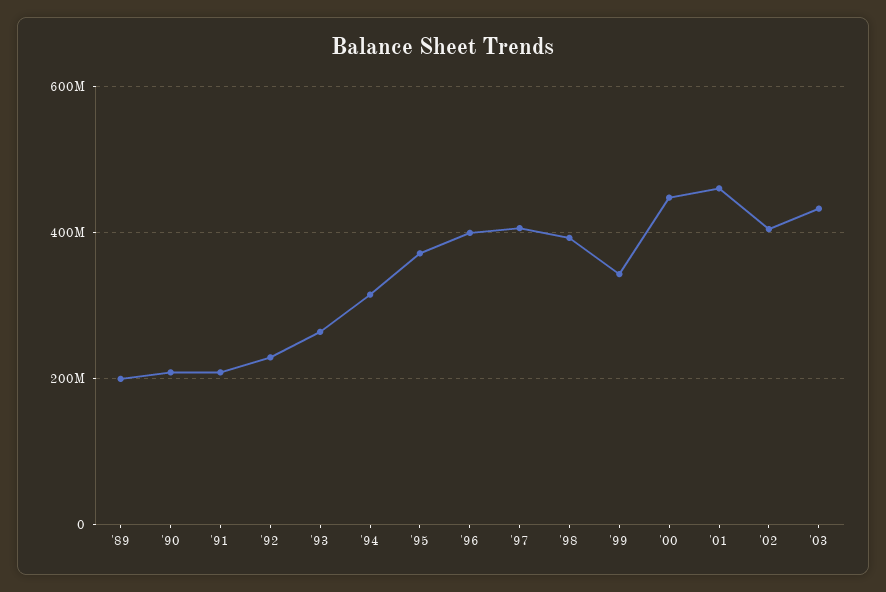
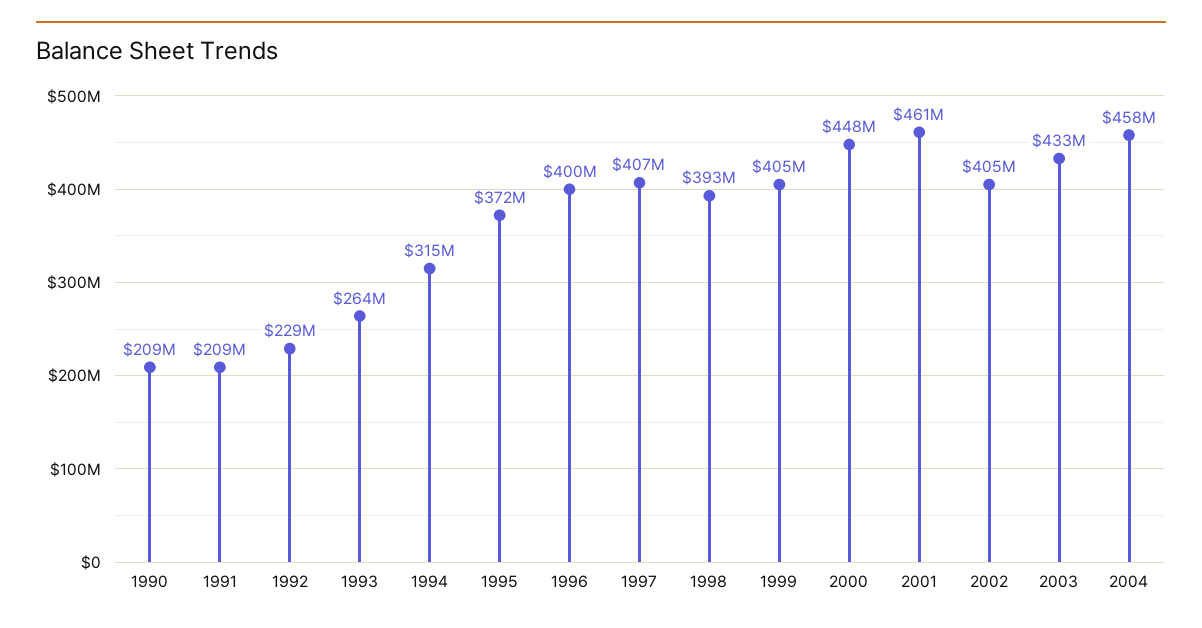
'89: 200000000 -> none
'99: 340000000 -> 405000000
2004: none -> 458000000

